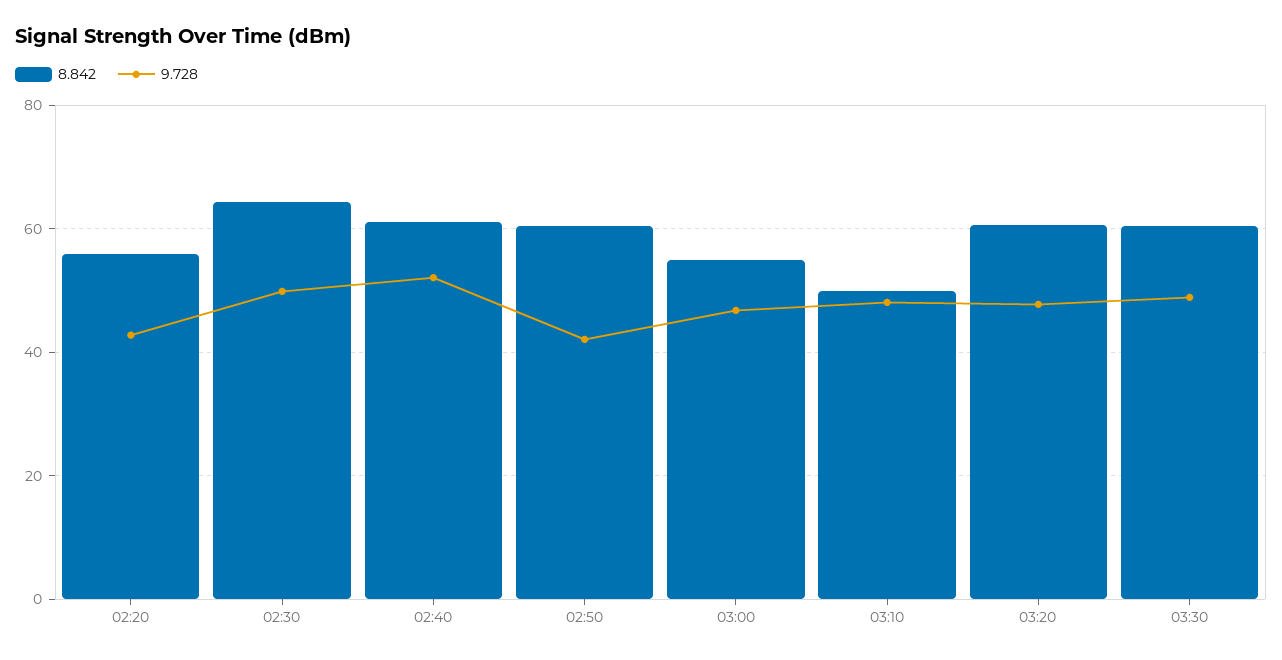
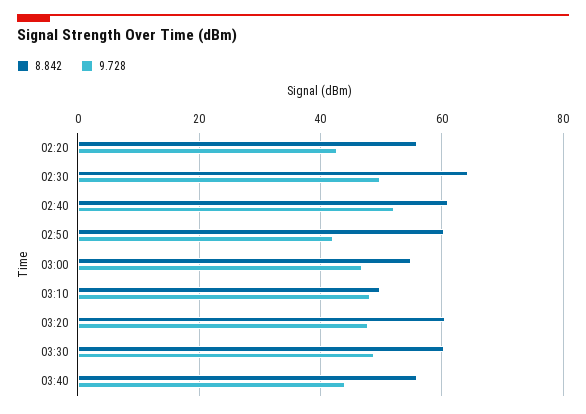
8.842, 03:40: none -> 56
9.728, 03:40: none -> 44

